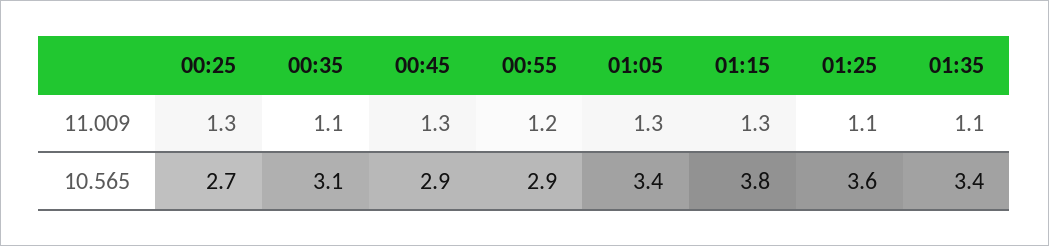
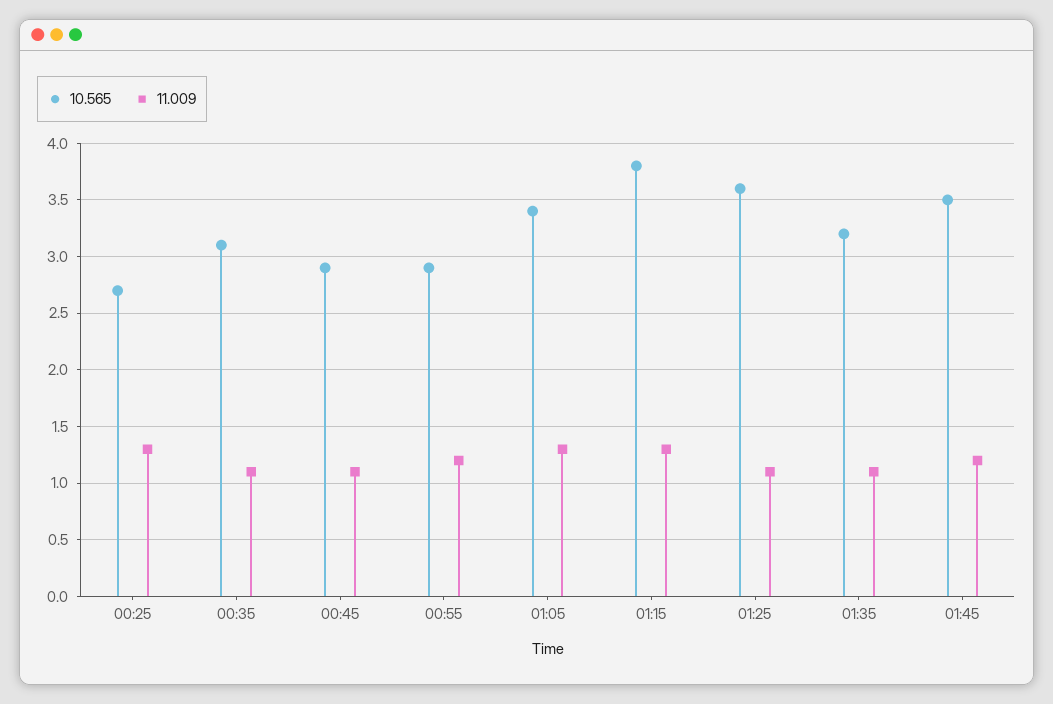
11.009, 00:45: 1.3 -> 1.1
10.565, 01:35: 3.4 -> 3.2
10.565, 01:45: none -> 3.5
11.009, 01:45: none -> 1.2

